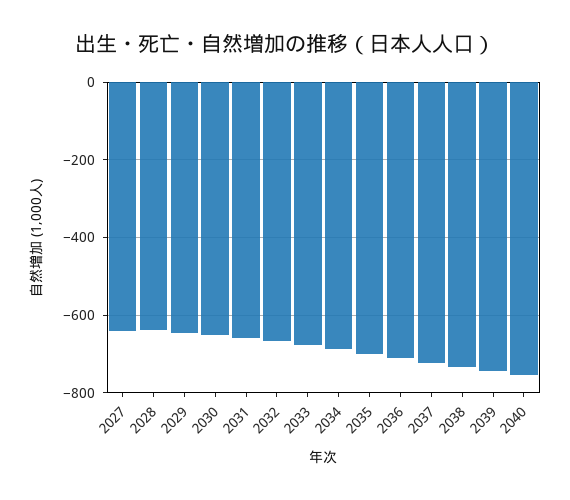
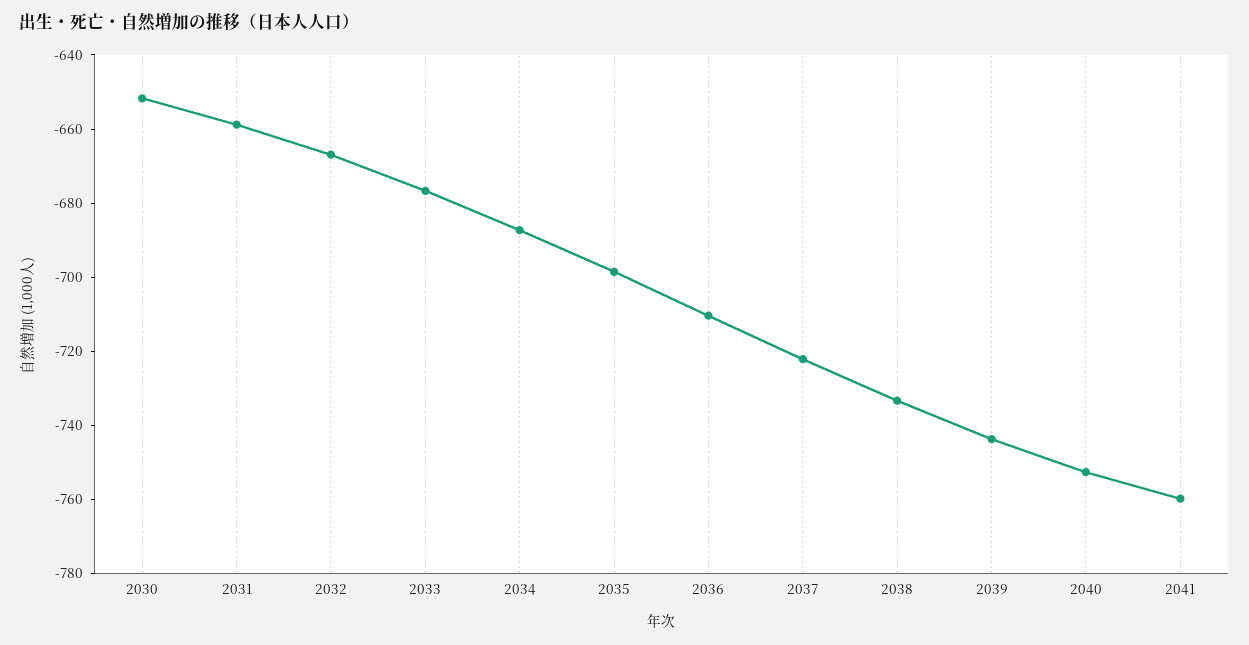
2027: -640 -> none
2028: -640 -> none
2029: -640 -> none
2041: none -> -760

